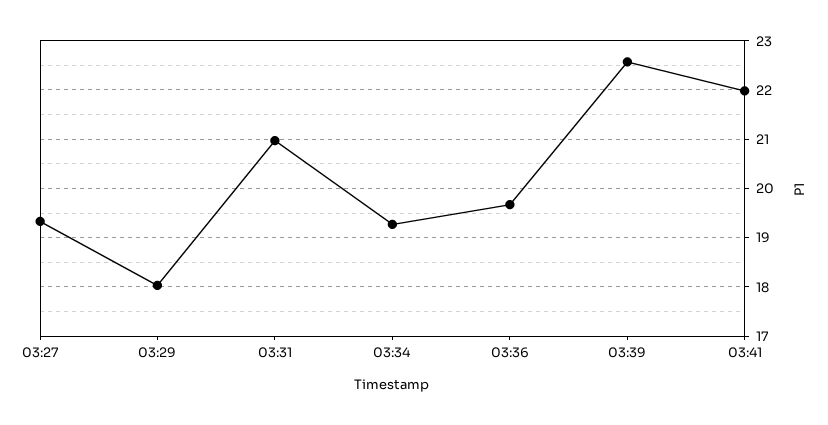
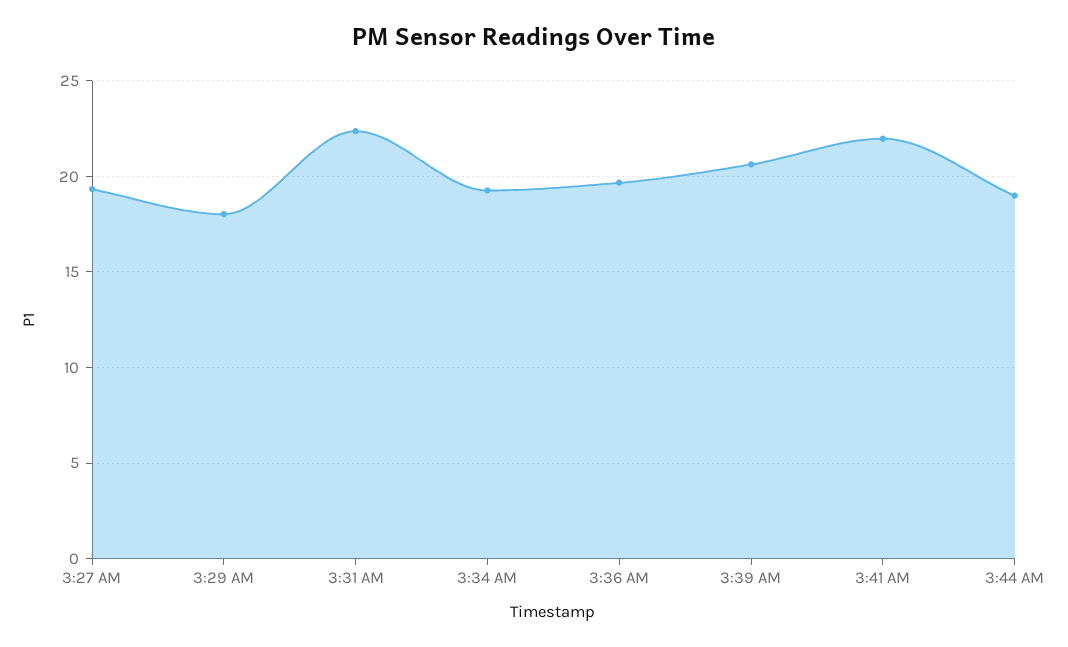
03:31: 21 -> 22.5
03:39: 22.6 -> 20.5
3:44 AM: none -> 19

